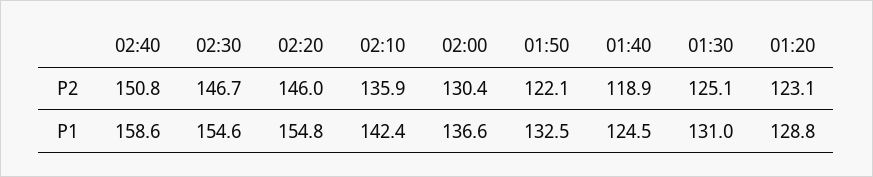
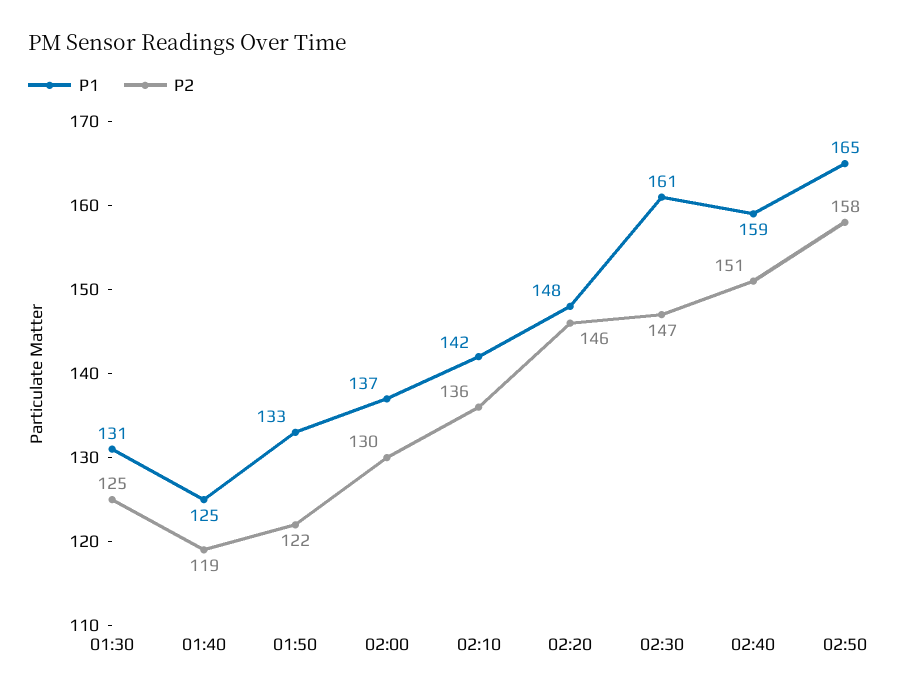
P2, 01:20: 123.1 -> none
P1, 02:30: 154.6 -> 161
P1, 02:20: 154.8 -> 148
P1, 01:20: 128.8 -> none
P1, 02:50: none -> 165
P2, 02:50: none -> 158

